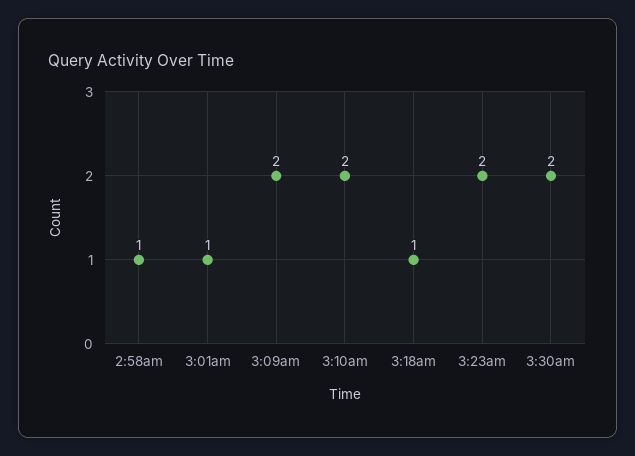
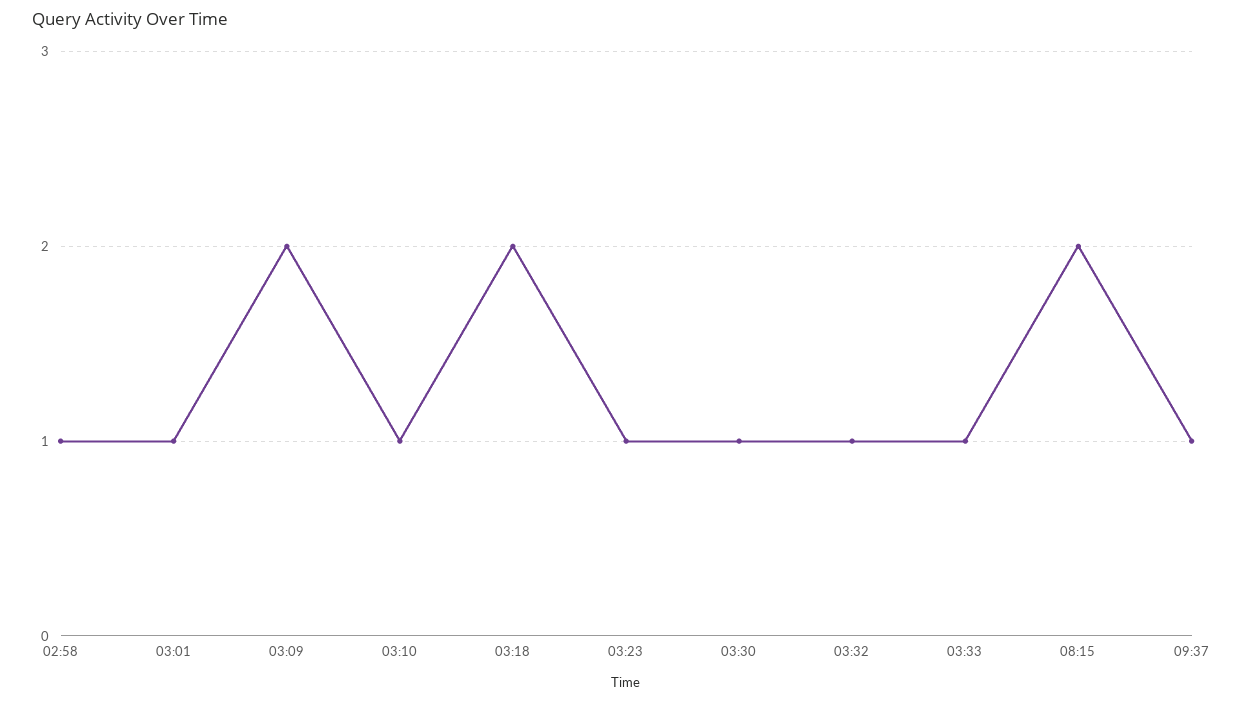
3:10am: 2 -> 1
3:18am: 1 -> 2
3:23am: 2 -> 1
3:30am: 2 -> 1
03:32: none -> 1
03:33: none -> 1
08:15: none -> 2
09:37: none -> 1

